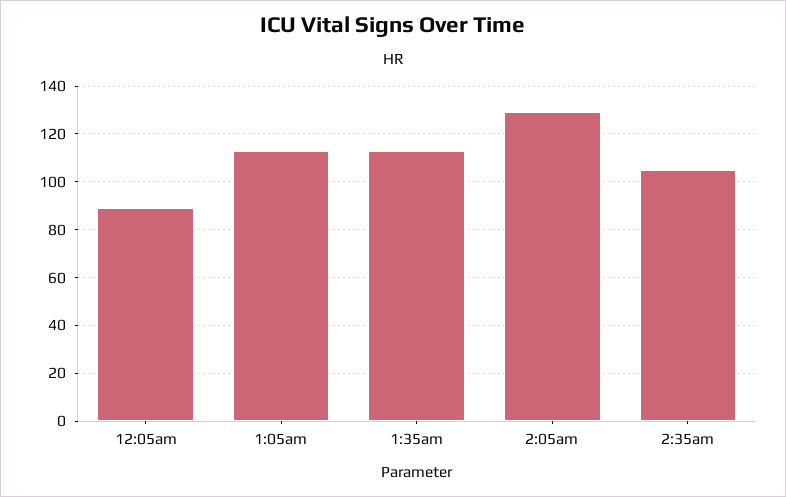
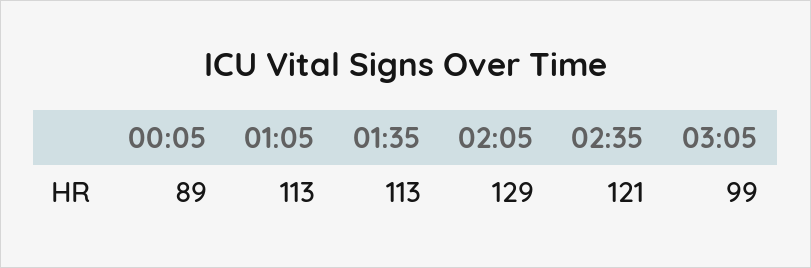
2:35am: 105 -> 121
03:05: none -> 99

